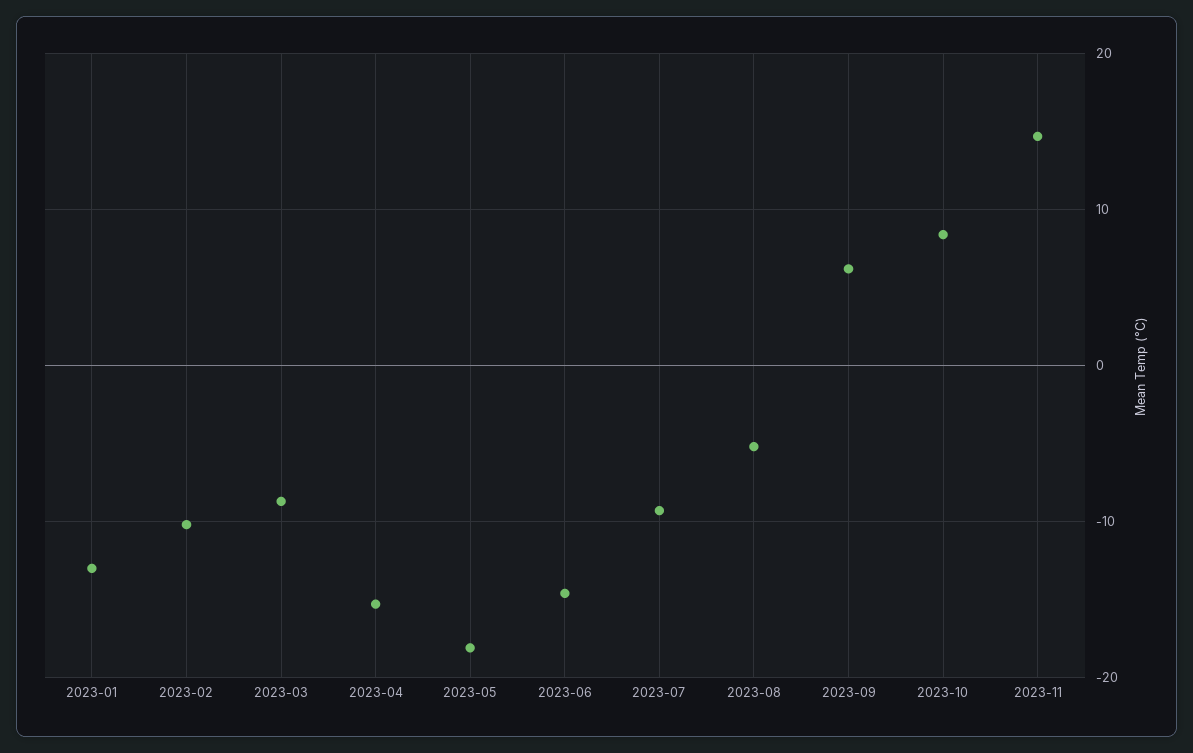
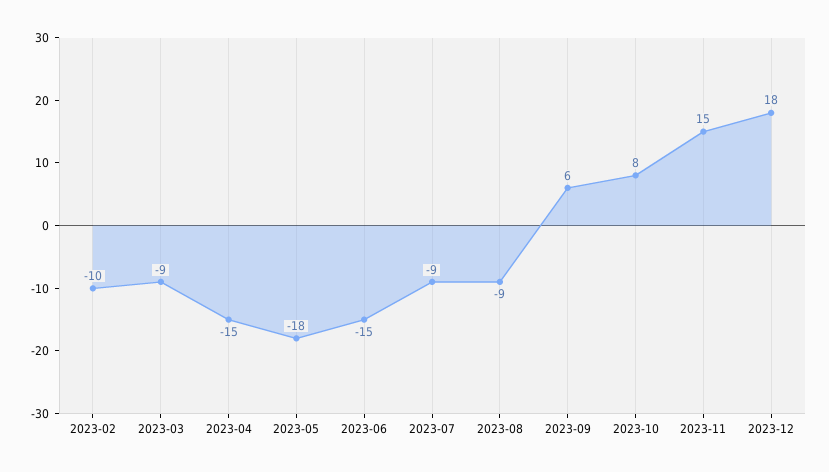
2023-01: -13 -> none
2023-08: -5 -> -9
2023-12: none -> 18

